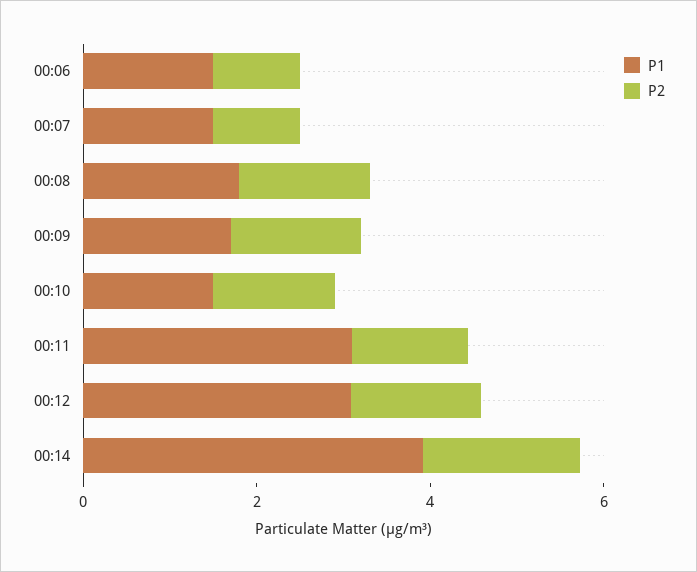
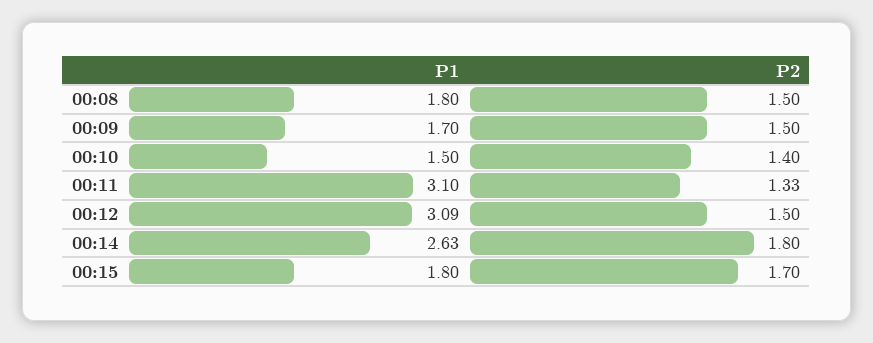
P1, 00:06: 1.5 -> none
P2, 00:06: 1 -> none
P1, 00:07: 1.5 -> none
P2, 00:07: 1 -> none
P1, 00:14: 4 -> 2.63
P1, 00:15: none -> 1.8
P2, 00:15: none -> 1.7

